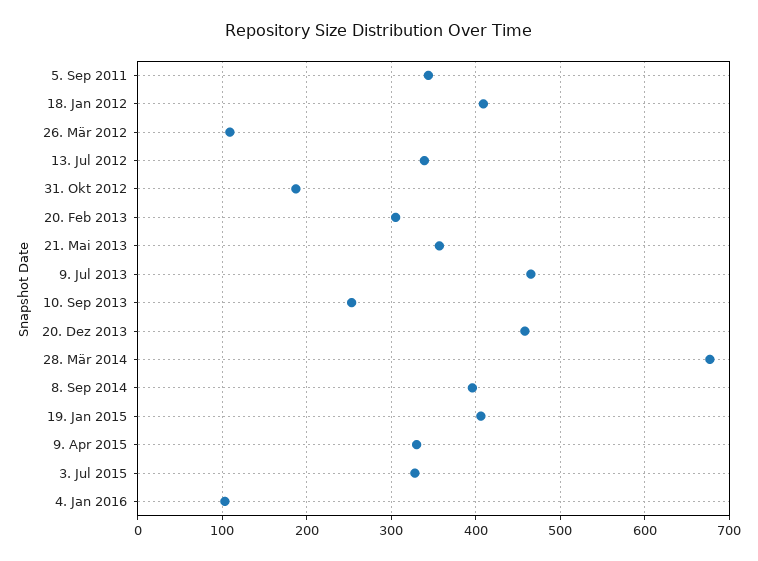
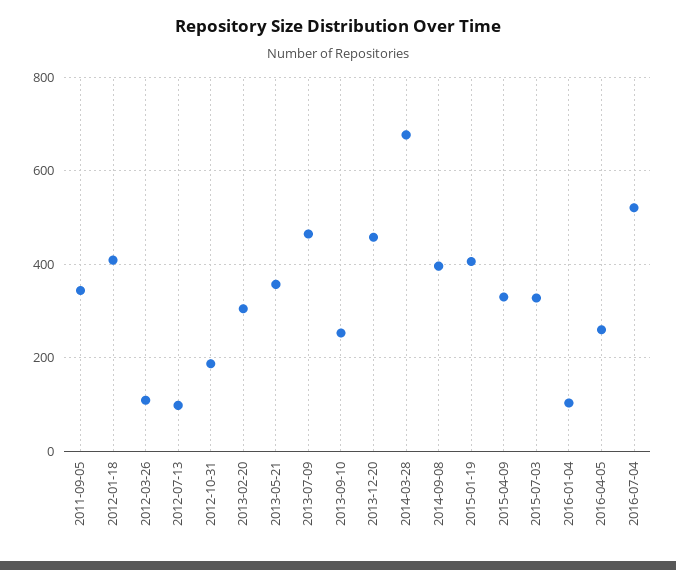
13. Jul 2012: 340 -> 100
2016-04-05: none -> 260
2016-07-04: none -> 520

